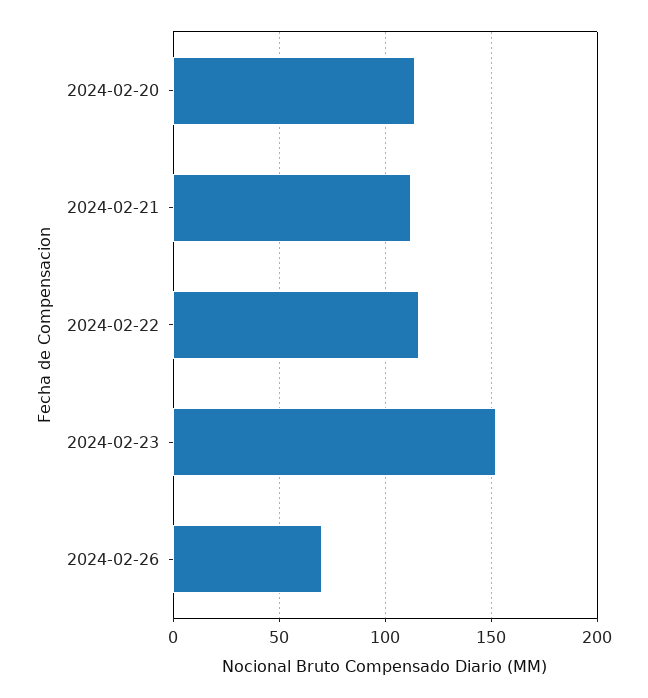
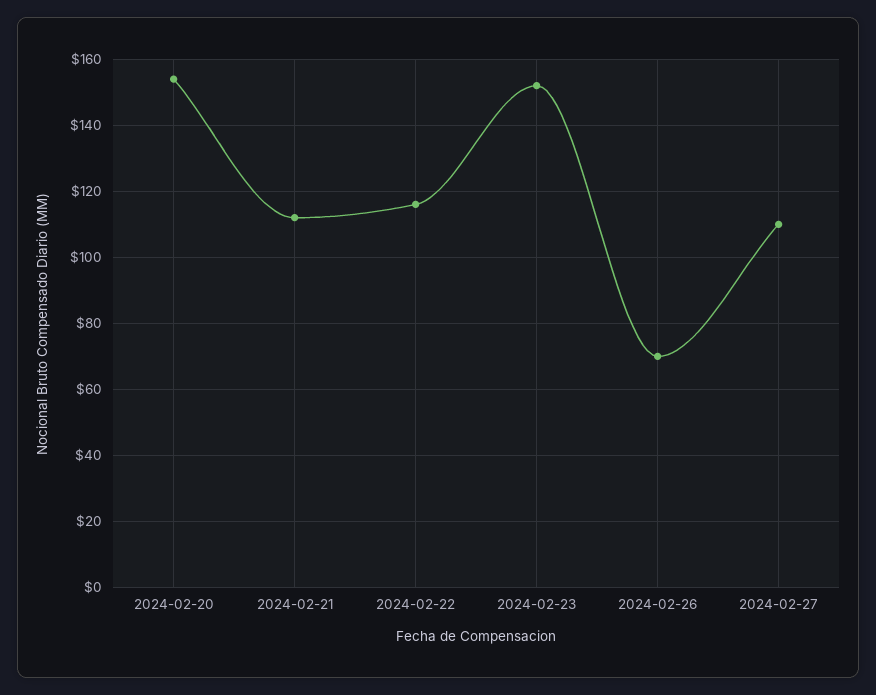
2024-02-20: 115 -> 155
2024-02-27: none -> 110

